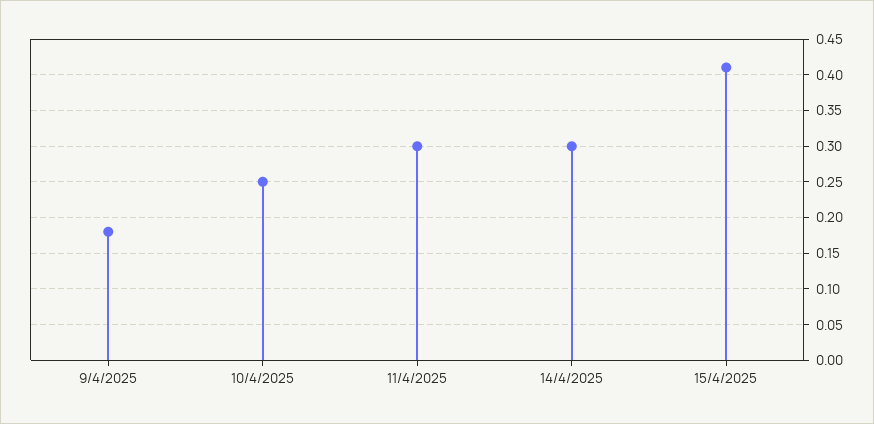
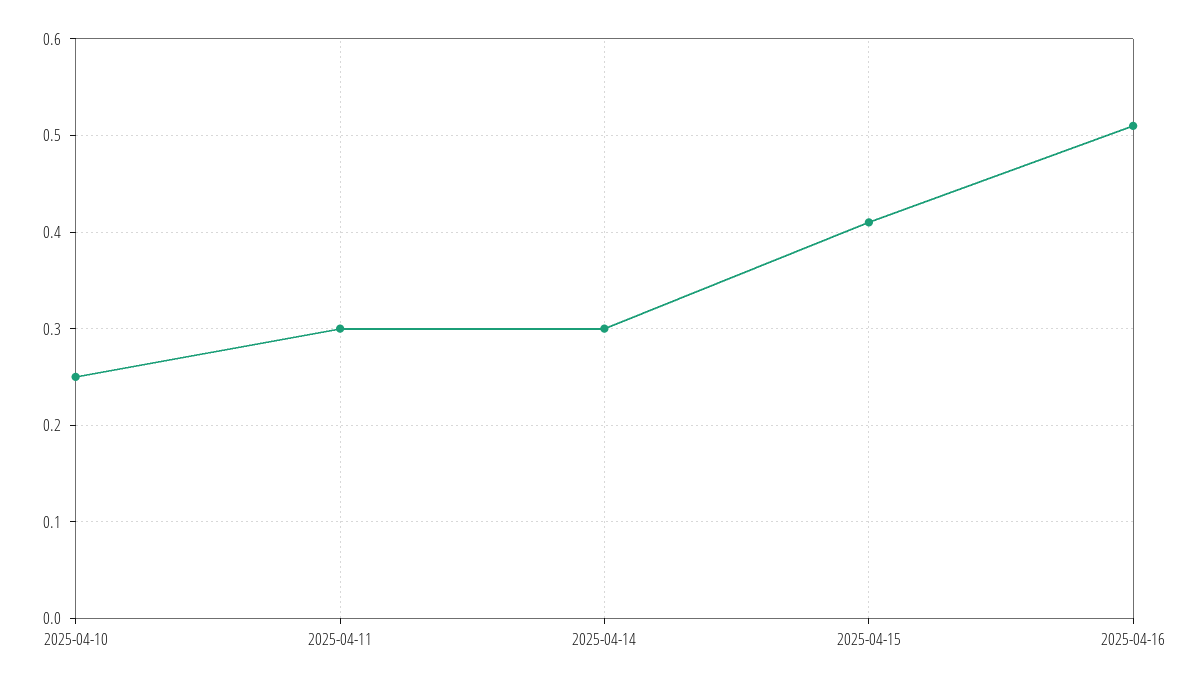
9/4/2025: 0.18 -> none
2025-04-16: none -> 0.51

